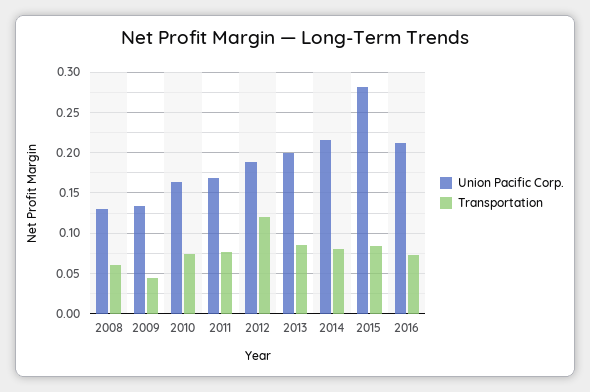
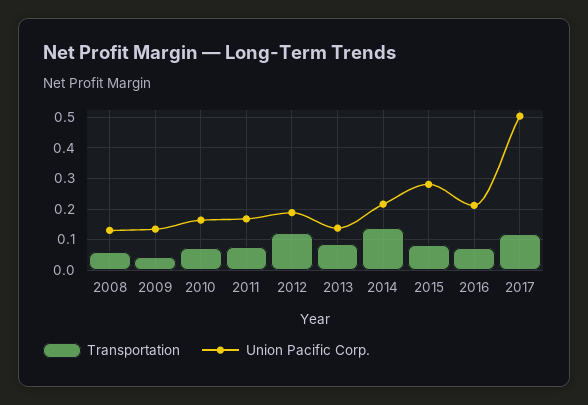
Union Pacific Corp., 2013: 0.2 -> 0.14
Transportation, 2014: 0.08 -> 0.14
Transportation, 2017: none -> 0.12
Union Pacific Corp., 2017: none -> 0.5

